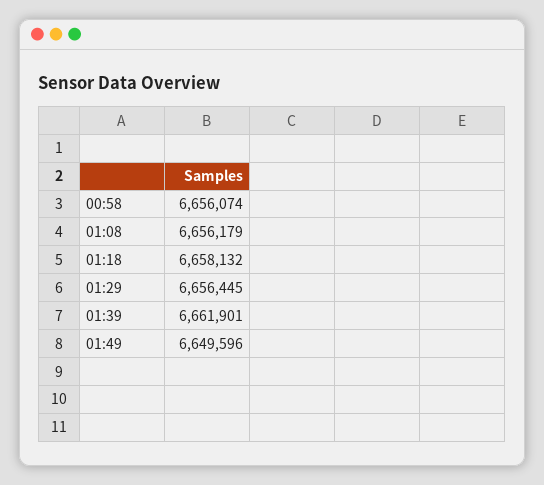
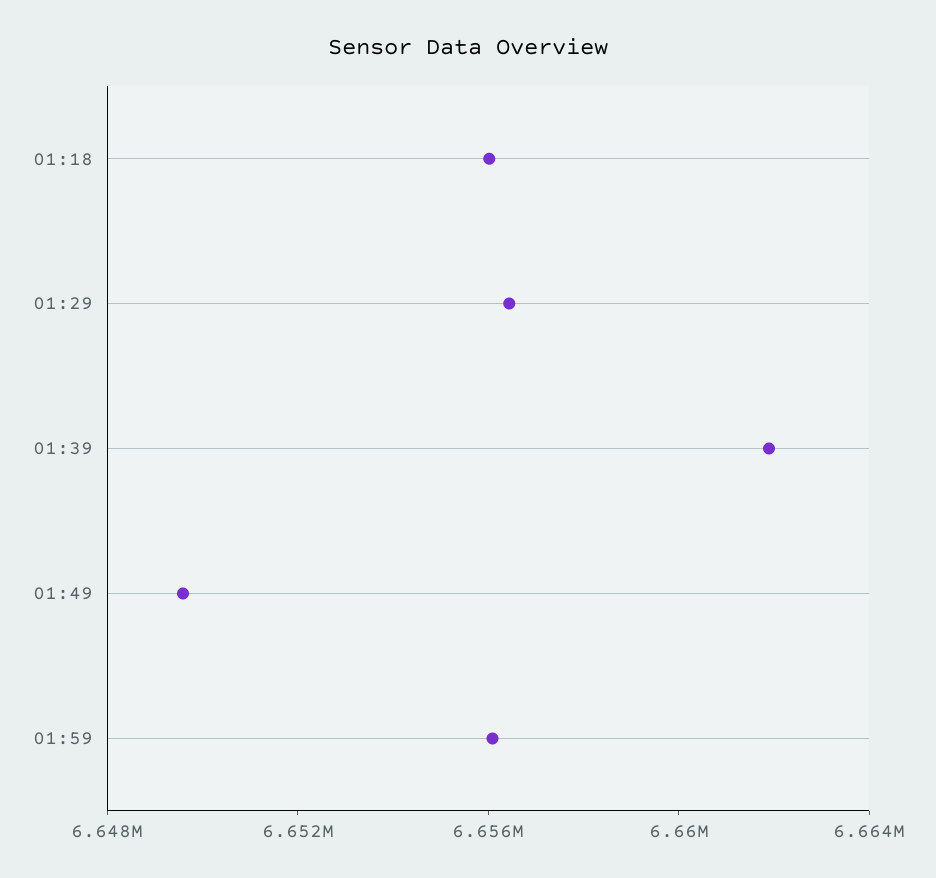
00:58: 6656074 -> none
01:08: 6656179 -> none
01:18: 6658132 -> 6656000
01:59: none -> 6656000

